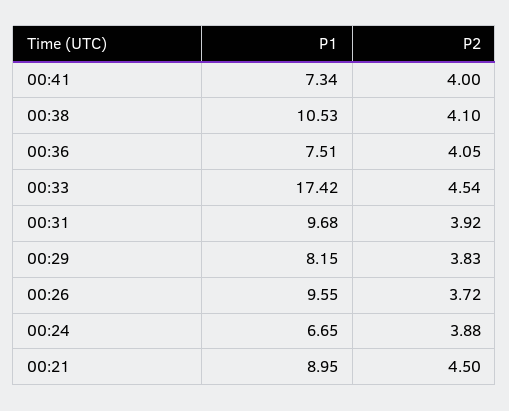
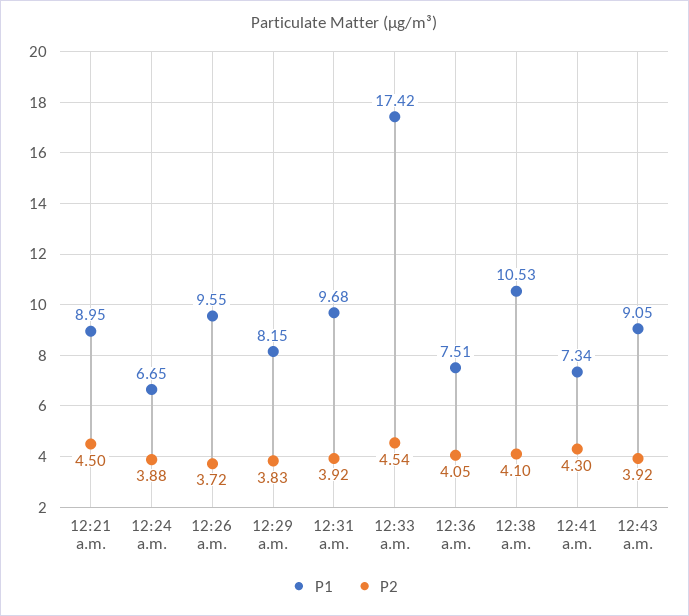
P2, 00:41: 4 -> 4.3
P1, 12:43 a.m.: none -> 9.05
P2, 12:43 a.m.: none -> 3.92

